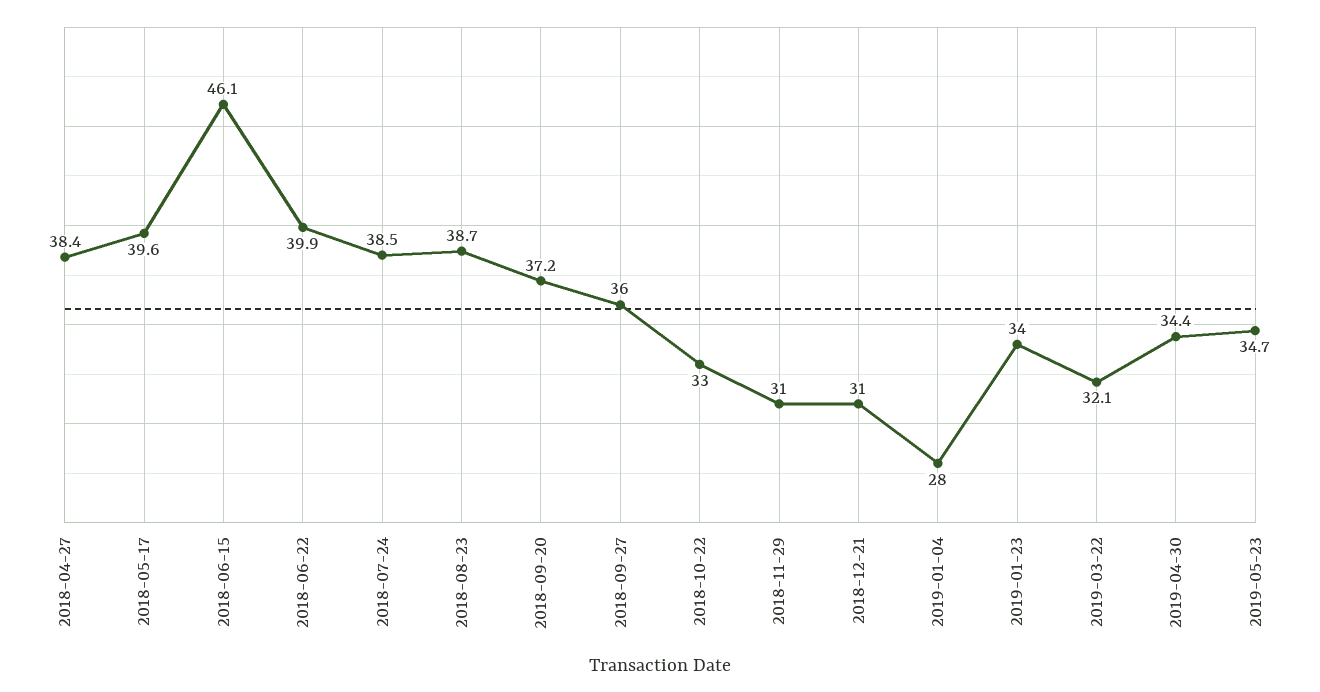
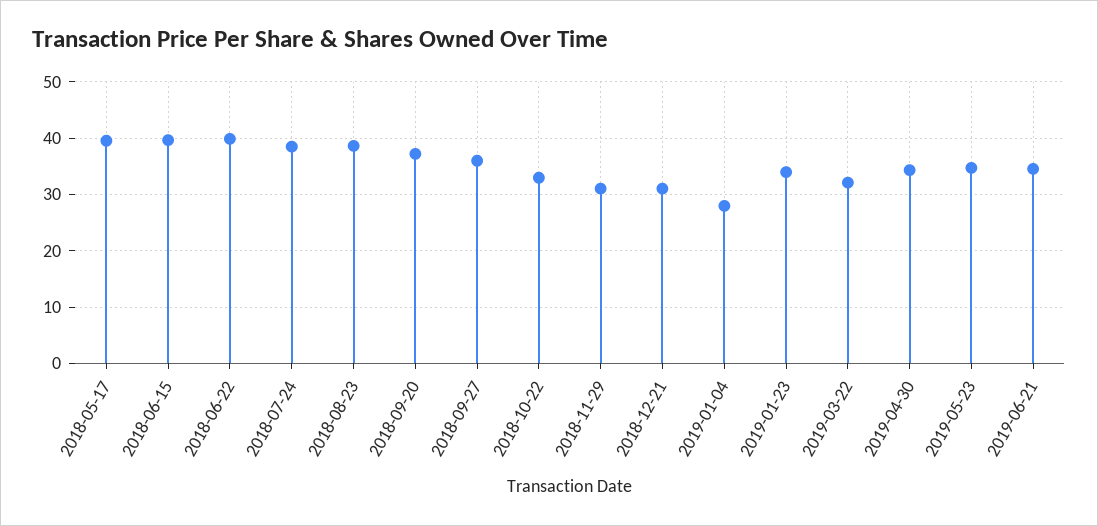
2018-04-27: 38.4 -> none
2018-06-15: 46.1 -> 40
2019-06-21: none -> 34

